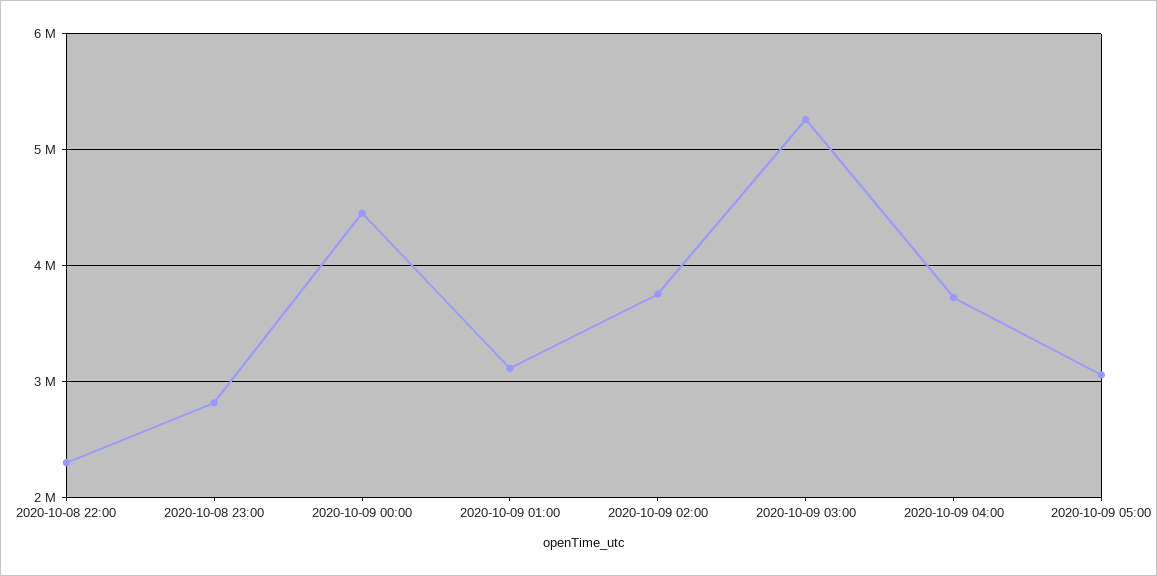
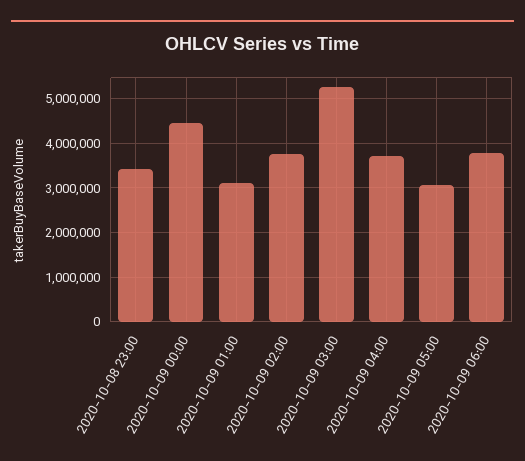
2020-10-08 22:00: 2300000 -> none
2020-10-08 23:00: 2800000 -> 3400000
2020-10-09 06:00: none -> 3800000

